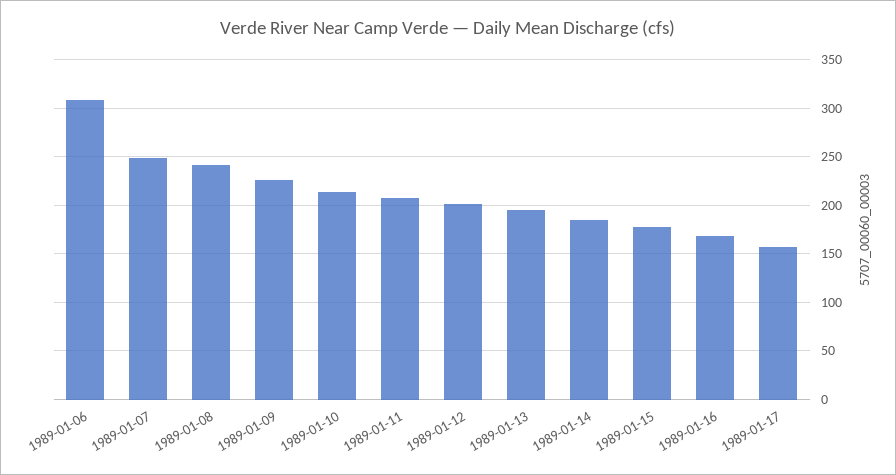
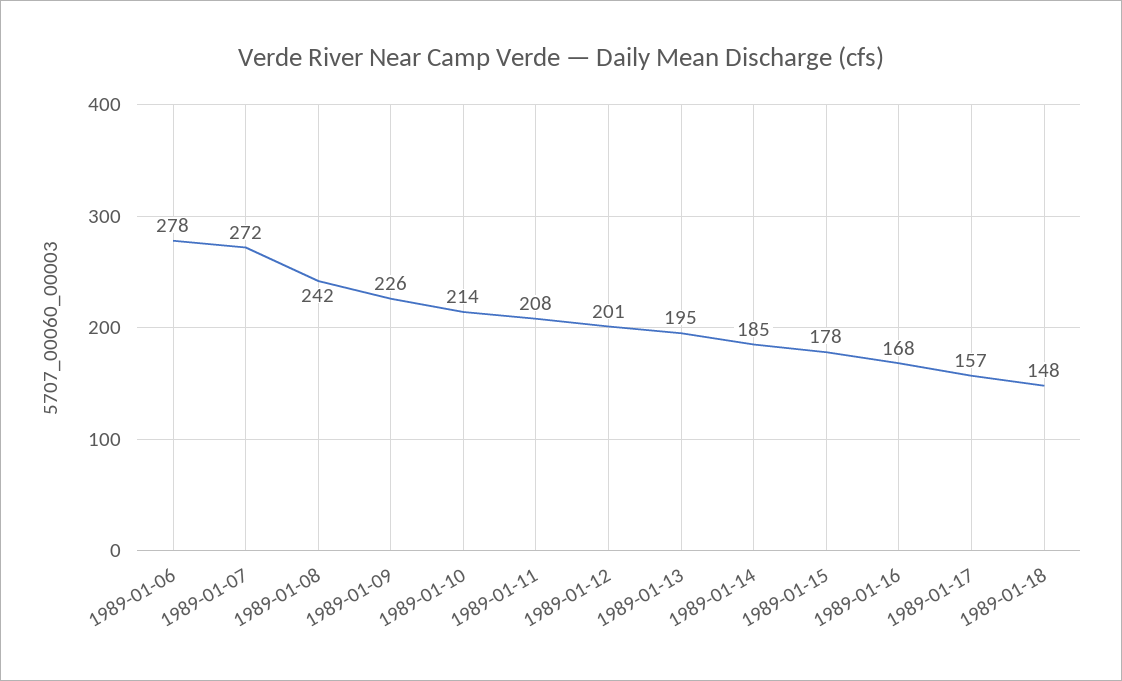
1989-01-06: 310 -> 278
1989-01-07: 250 -> 272
1989-01-18: none -> 148

